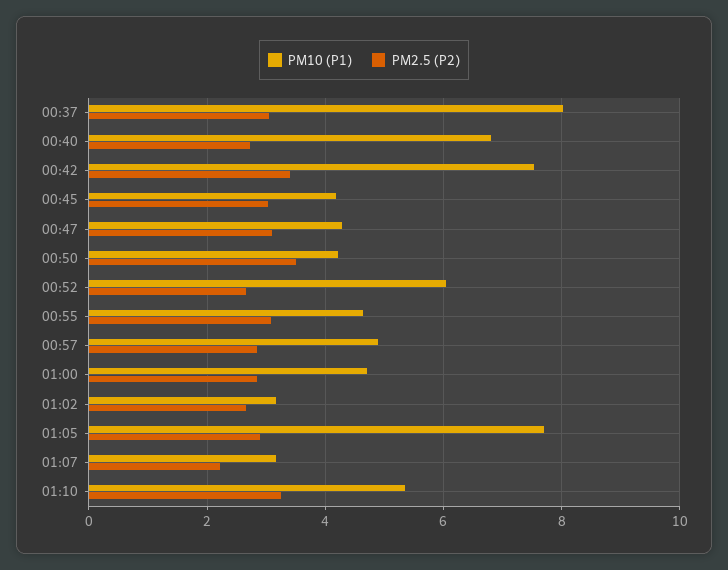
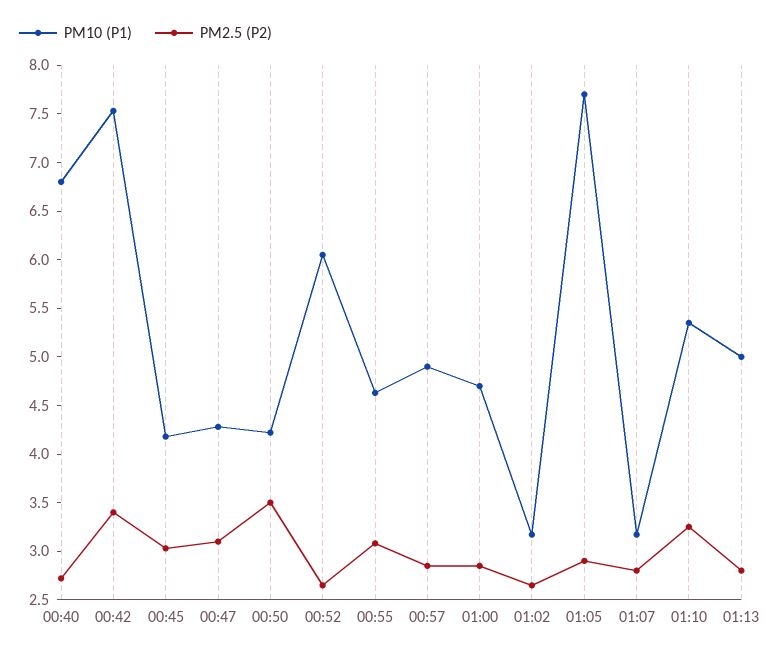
PM10 (P1), 00:37: 8 -> none
PM2.5 (P2), 00:37: 3 -> none
PM2.5 (P2), 01:07: 2.2 -> 2.8
PM10 (P1), 01:13: none -> 5
PM2.5 (P2), 01:13: none -> 2.8

